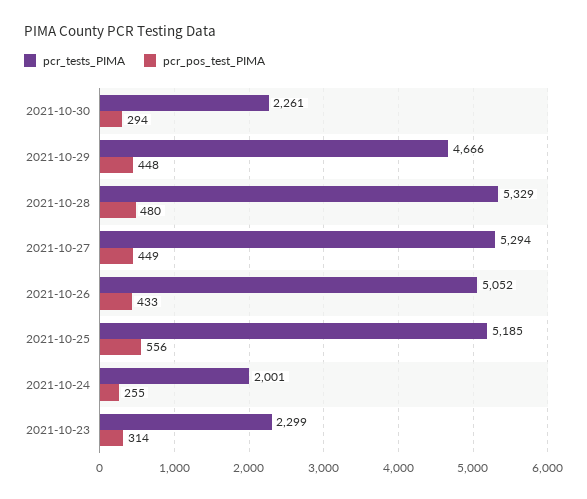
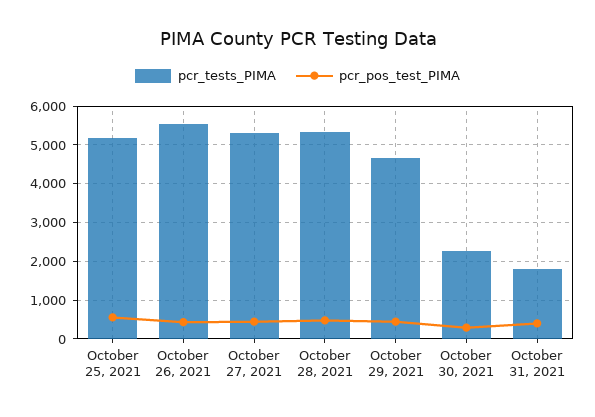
pcr_tests_PIMA, 2021-10-26: 5052 -> 5600
pcr_tests_PIMA, 2021-10-24: 2001 -> none
pcr_pos_test_PIMA, 2021-10-24: 255 -> none
pcr_tests_PIMA, 2021-10-23: 2299 -> none
pcr_pos_test_PIMA, 2021-10-23: 314 -> none
pcr_tests_PIMA, October 31, 2021: none -> 1800
pcr_pos_test_PIMA, October 31, 2021: none -> 400

